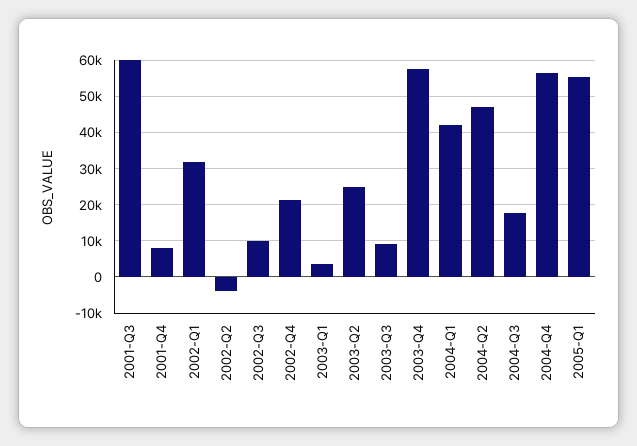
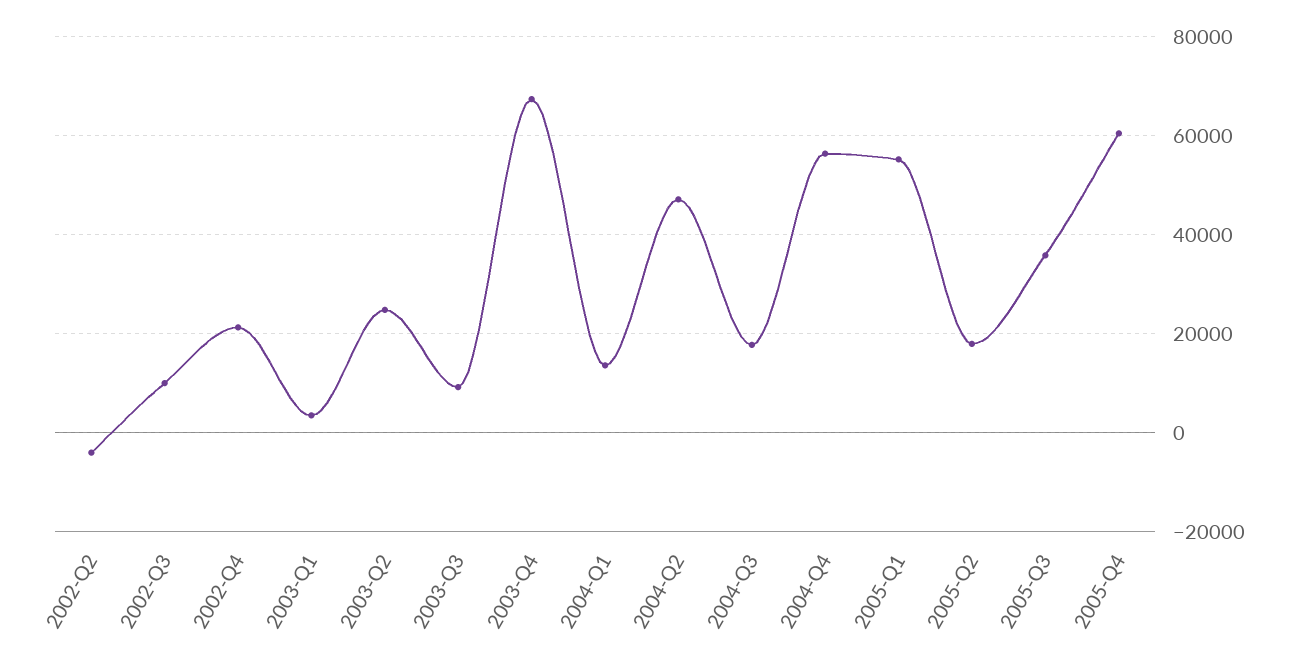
2001-Q3: 60000 -> none
2001-Q4: 8000 -> none
2002-Q1: 32000 -> none
2003-Q4: 58000 -> 68000
2004-Q1: 42000 -> 14000
2005-Q2: none -> 18000
2005-Q3: none -> 36000
2005-Q4: none -> 60000

